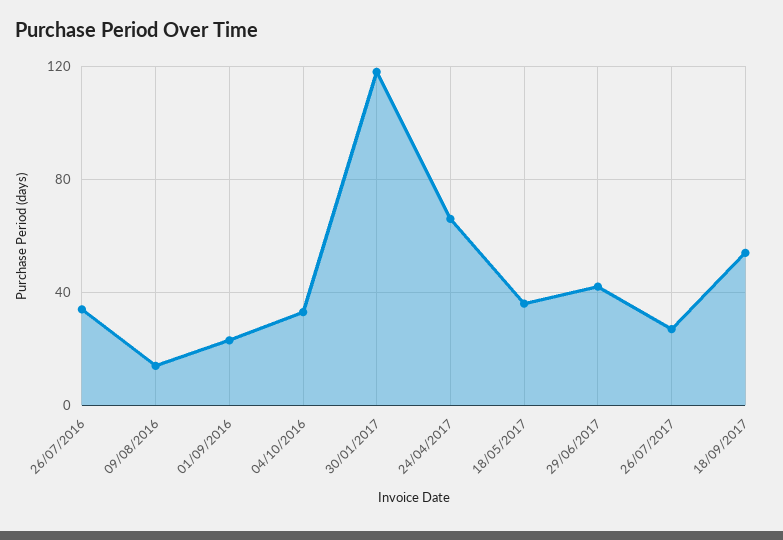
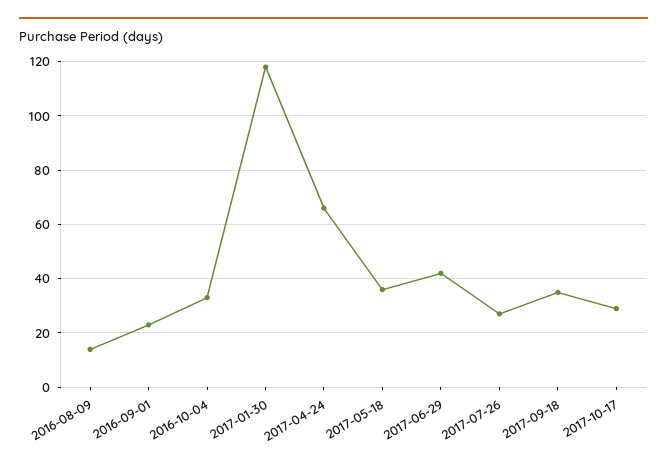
26/07/2016: 35 -> none
18/09/2017: 55 -> 35
2017-10-17: none -> 30

